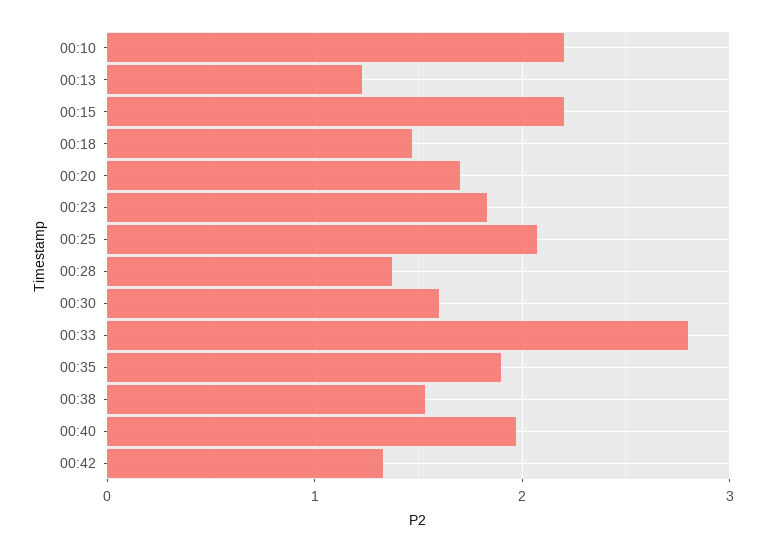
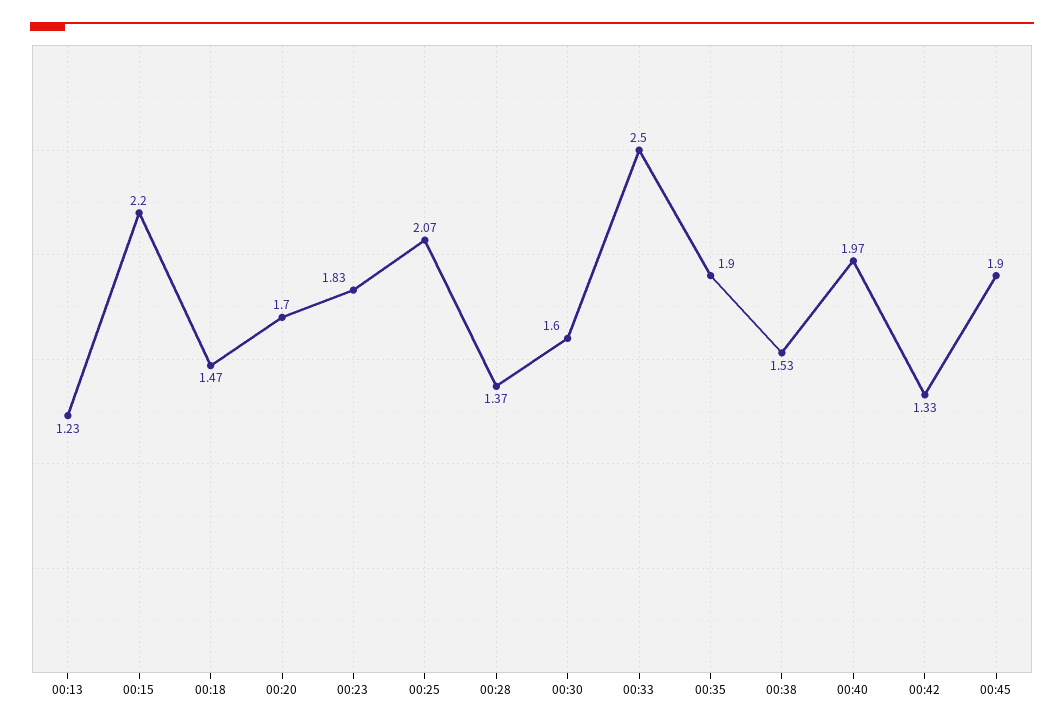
00:10: 2.2 -> none
00:33: 2.8 -> 2.5
00:45: none -> 1.9

